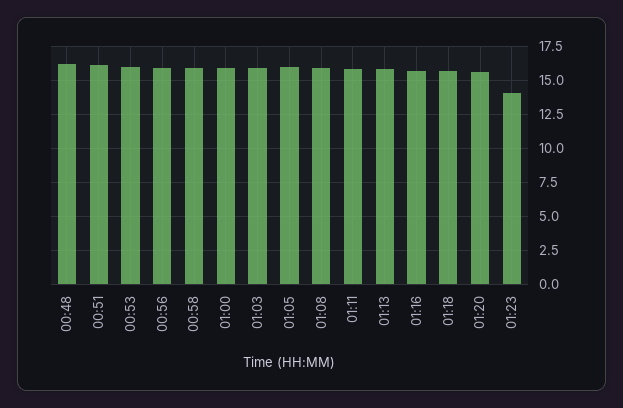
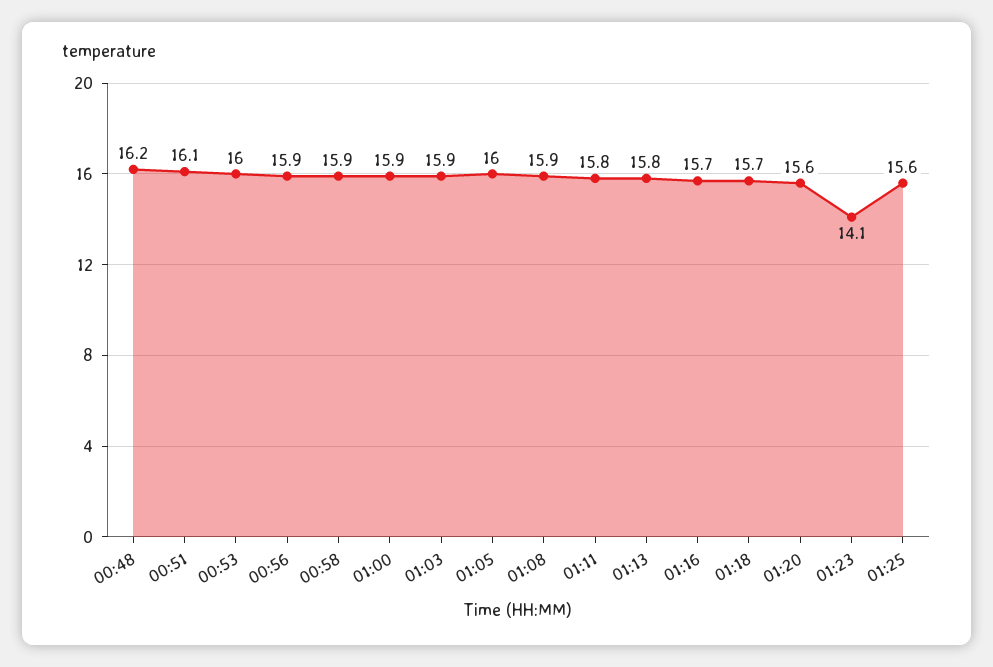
01:25: none -> 15.6

